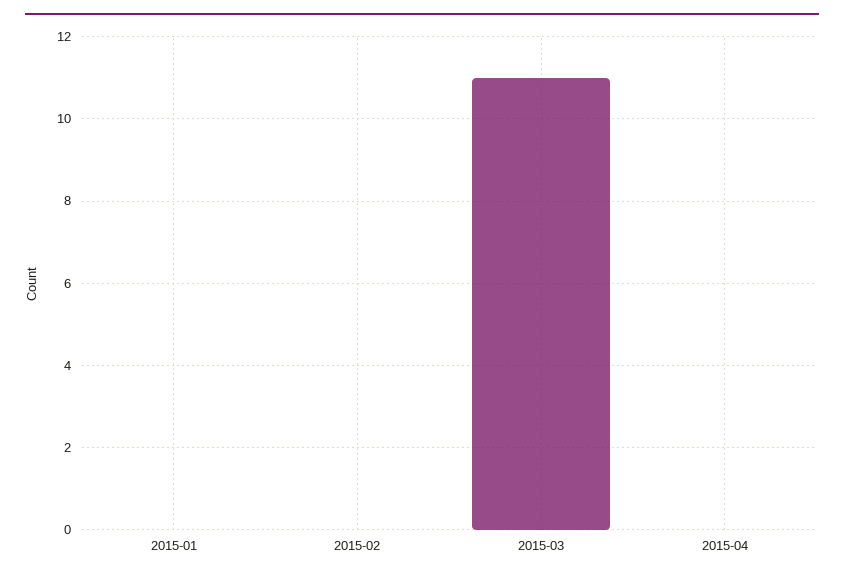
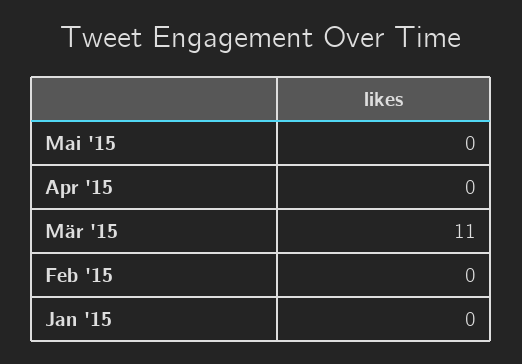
Mai '15: none -> 0

